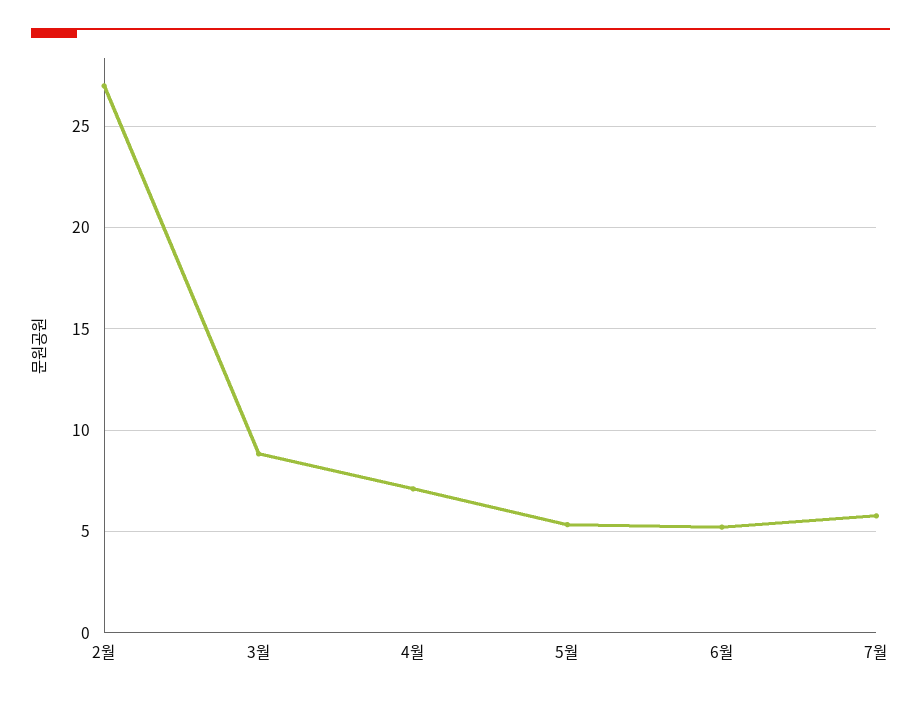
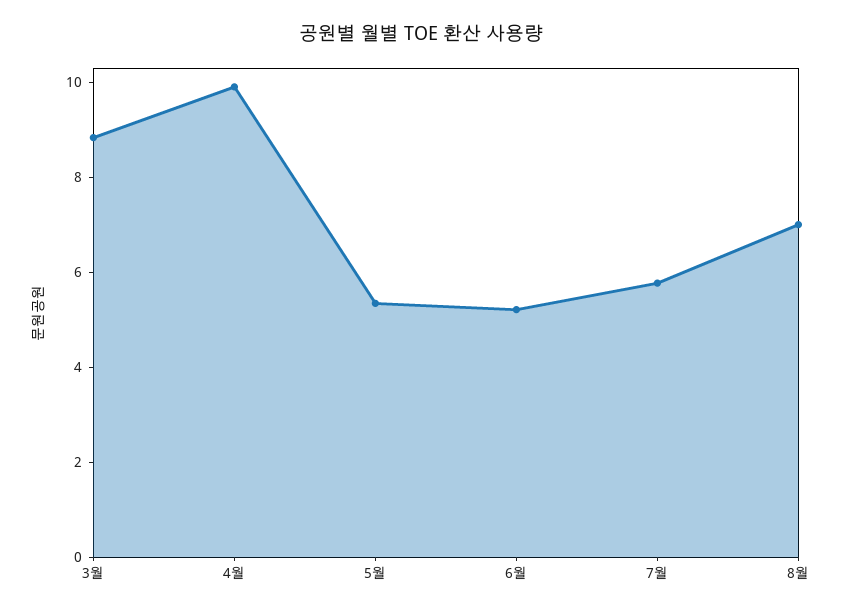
2월: 27 -> none
4월: 7 -> 10
8월: none -> 7

